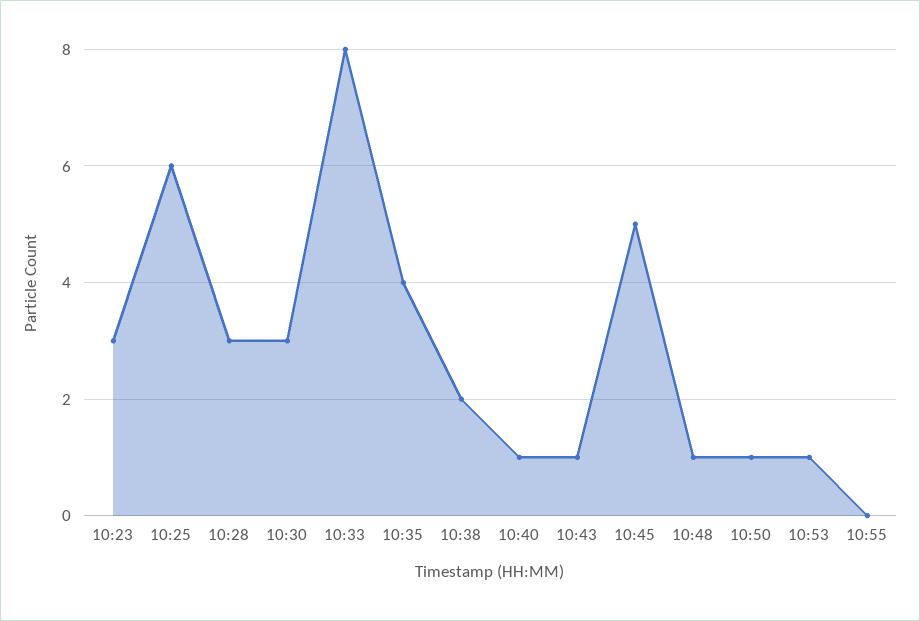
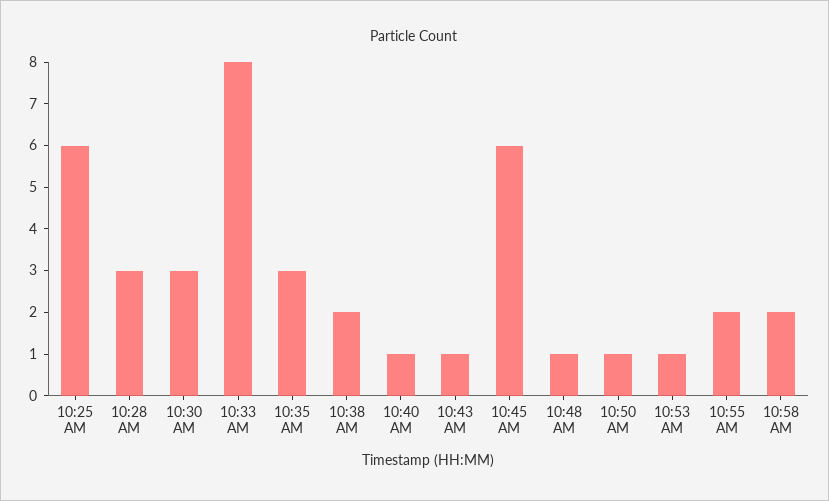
10:23: 3 -> none
10:35: 4 -> 3
10:45: 5 -> 6
10:55: 0 -> 2
10:58 AM: none -> 2

